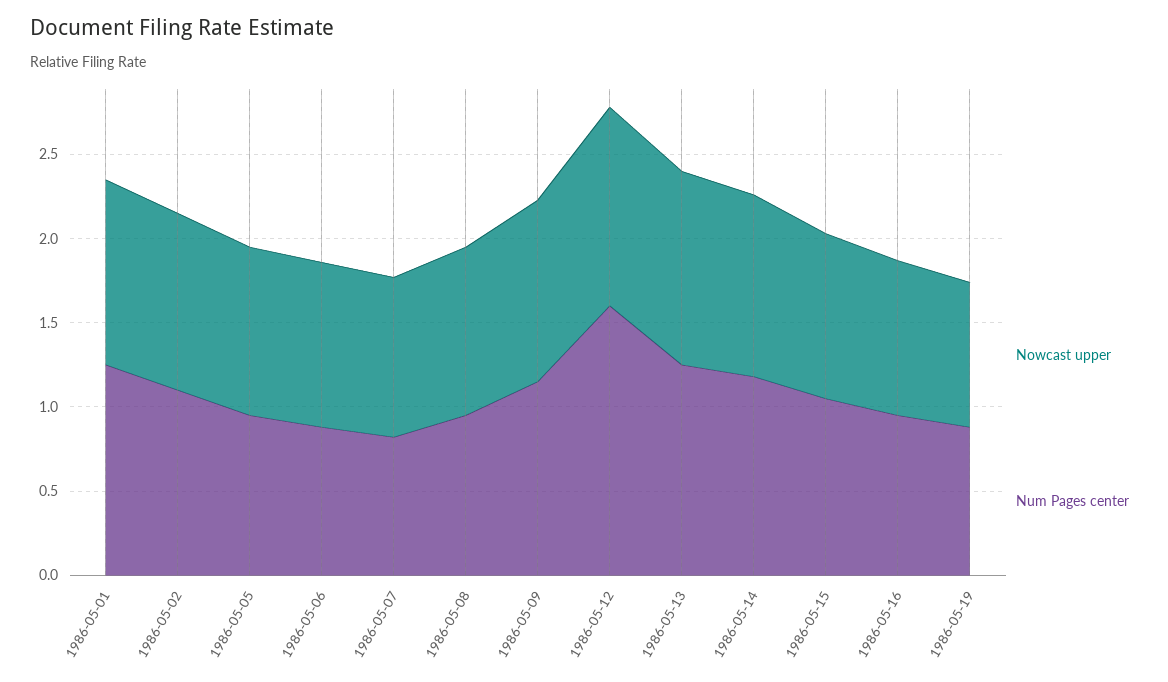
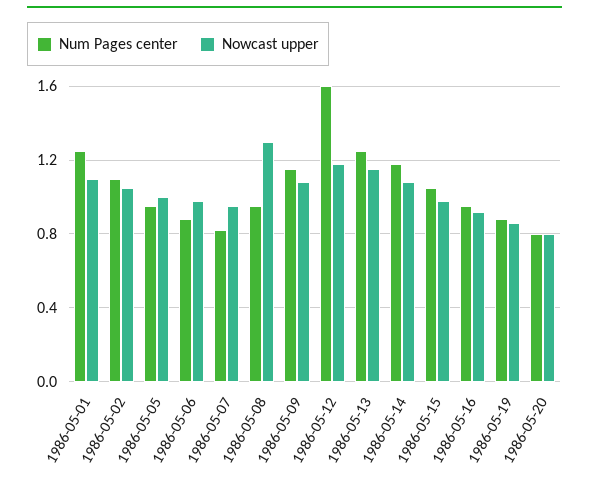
Nowcast upper, 1986-05-08: 1 -> 1.3
Num Pages center, 1986-05-20: none -> 0.8
Nowcast upper, 1986-05-20: none -> 0.8

